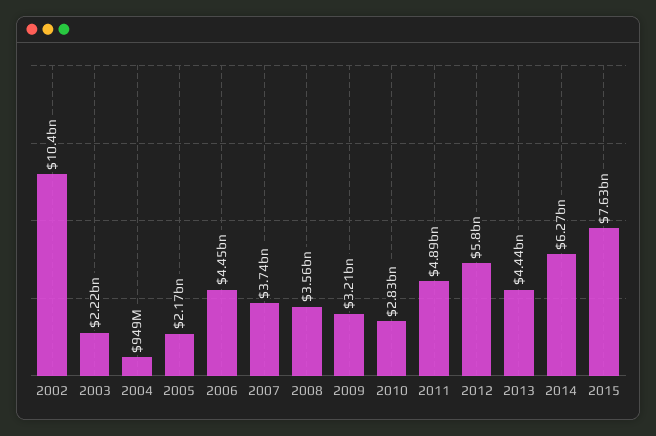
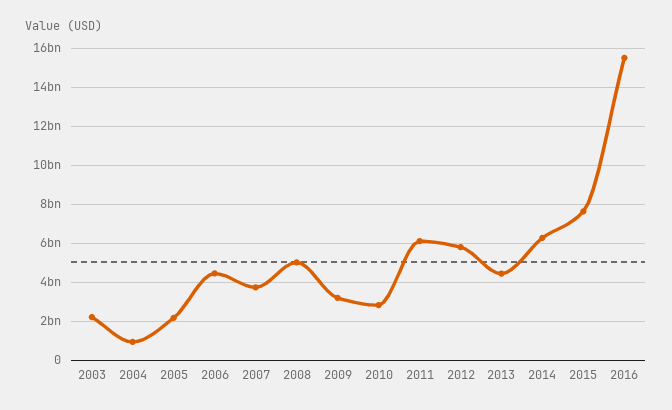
2002: 10400000000 -> none
2008: 3560000000 -> 5000000000
2011: 4890000000 -> 6000000000
2016: none -> 15500000000

